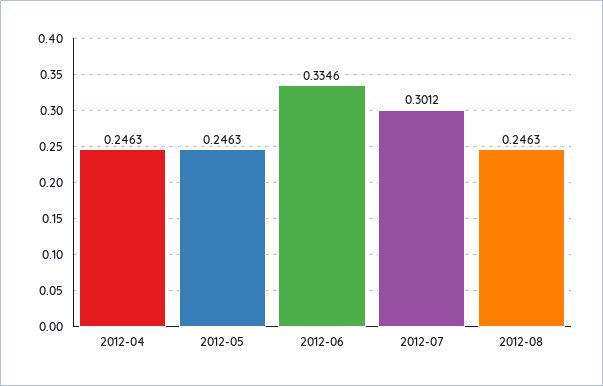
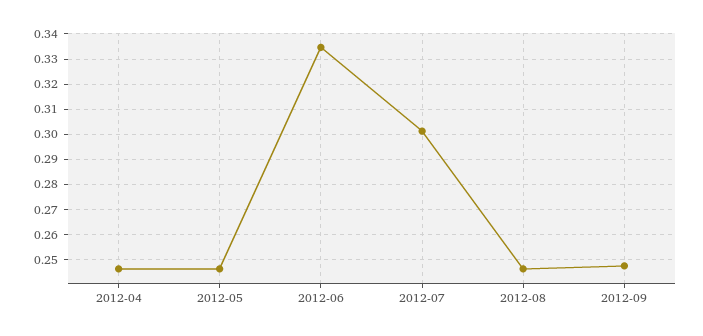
2012-09: none -> 0.2475

